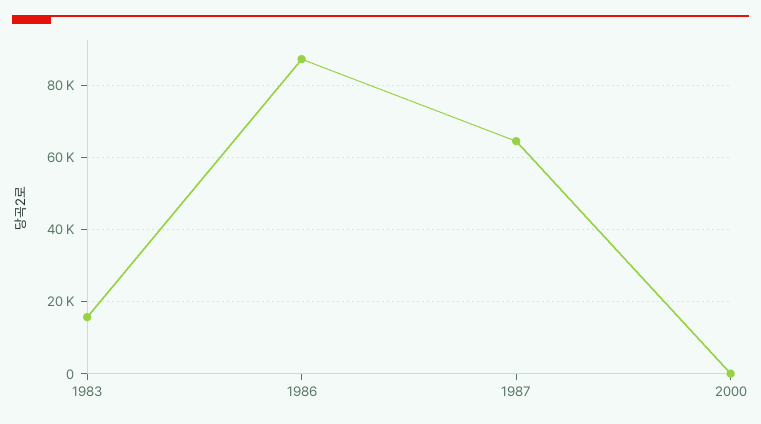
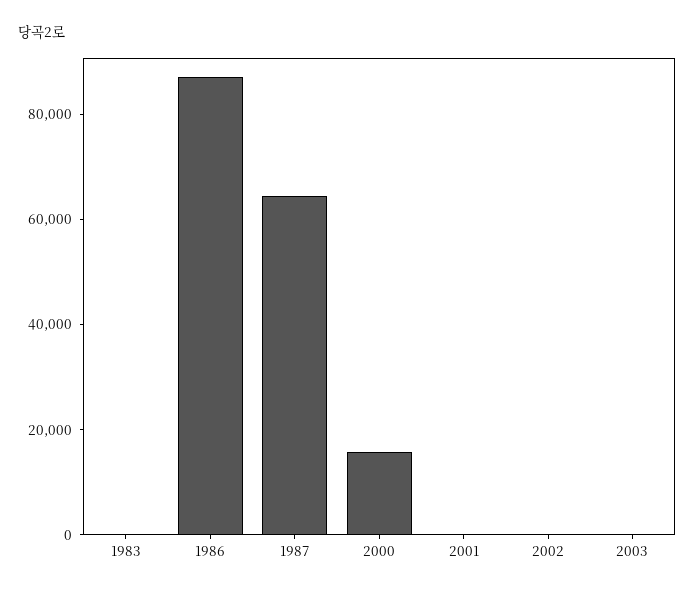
1983: 16000 -> 0
2000: 0 -> 15000
2001: none -> 0
2002: none -> 0
2003: none -> 0

